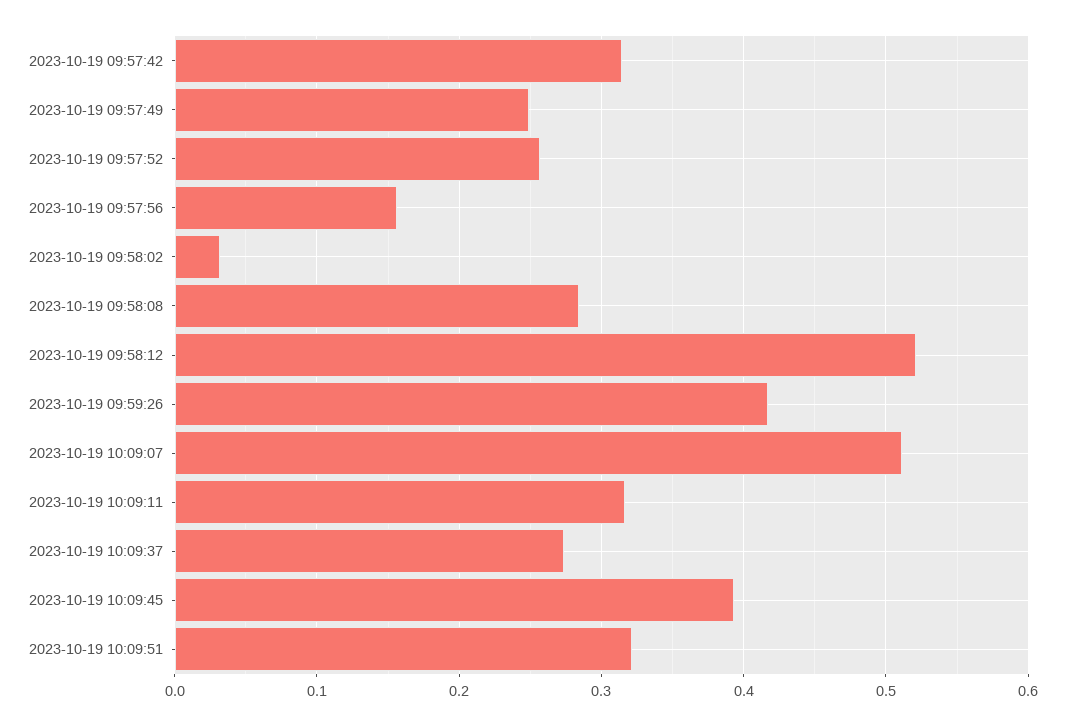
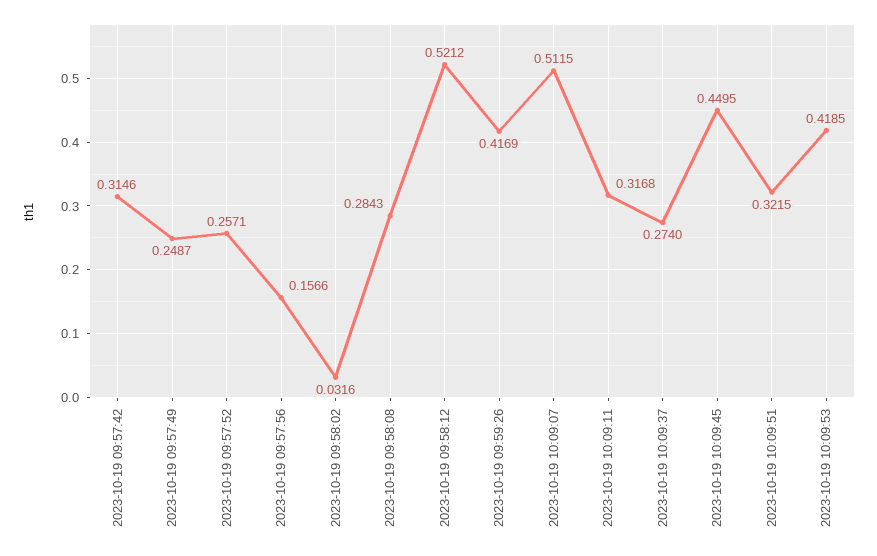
2023-10-19 10:09:45: 0.39 -> 0.4495
2023-10-19 10:09:53: none -> 0.4185

